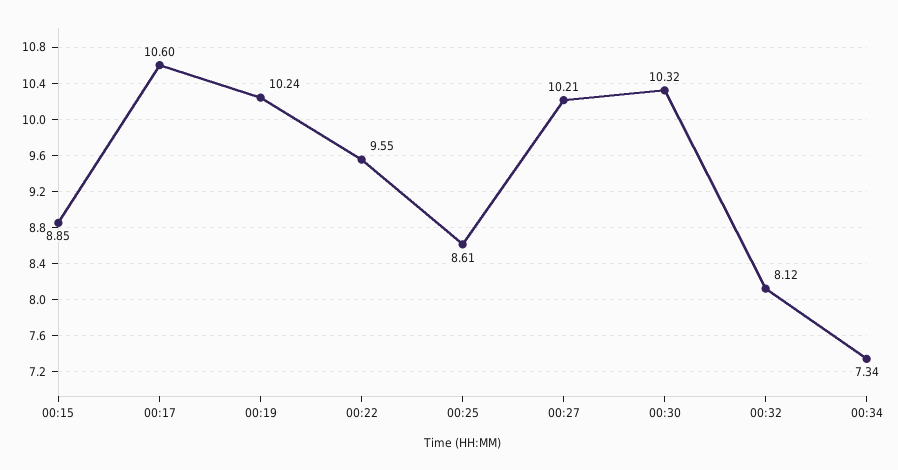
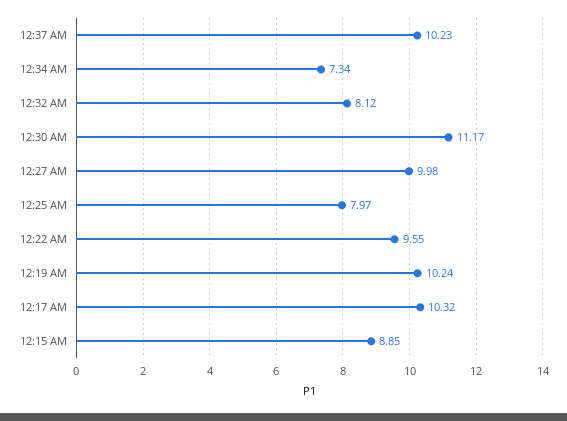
00:17: 10.6 -> 10.32
00:25: 8.61 -> 7.97
00:27: 10.21 -> 9.98
00:30: 10.32 -> 11.17
12:37 AM: none -> 10.23

